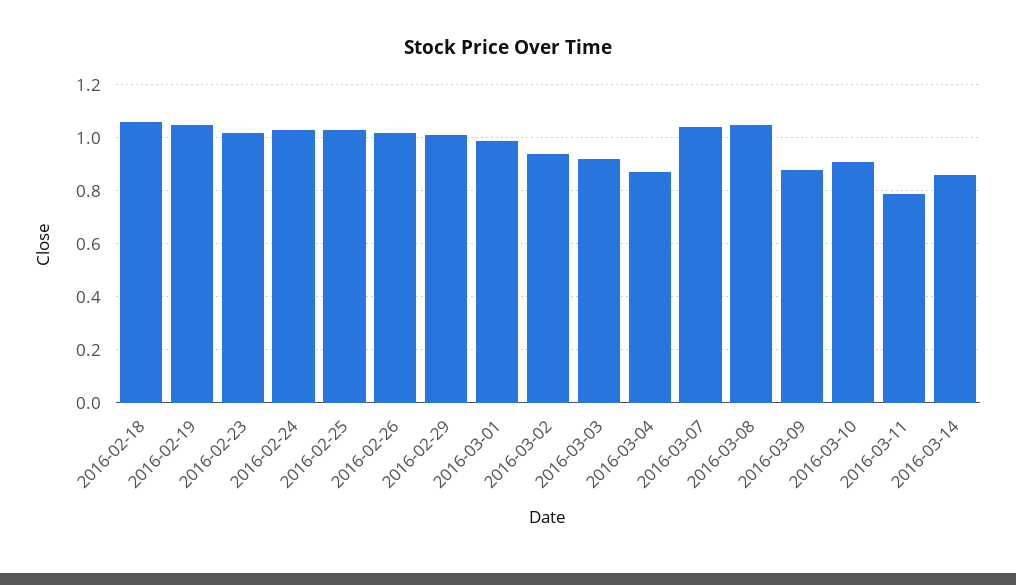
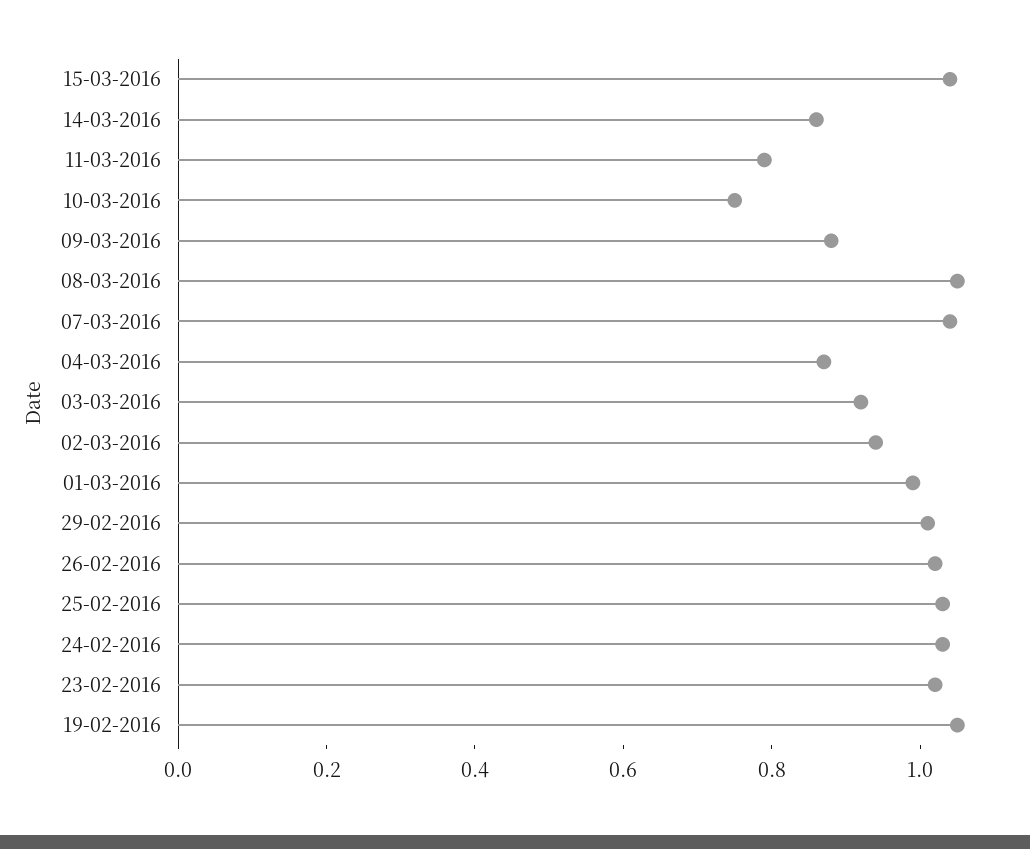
2016-02-18: 1.05 -> none
2016-03-10: 0.9 -> 0.75
15-03-2016: none -> 1.05

